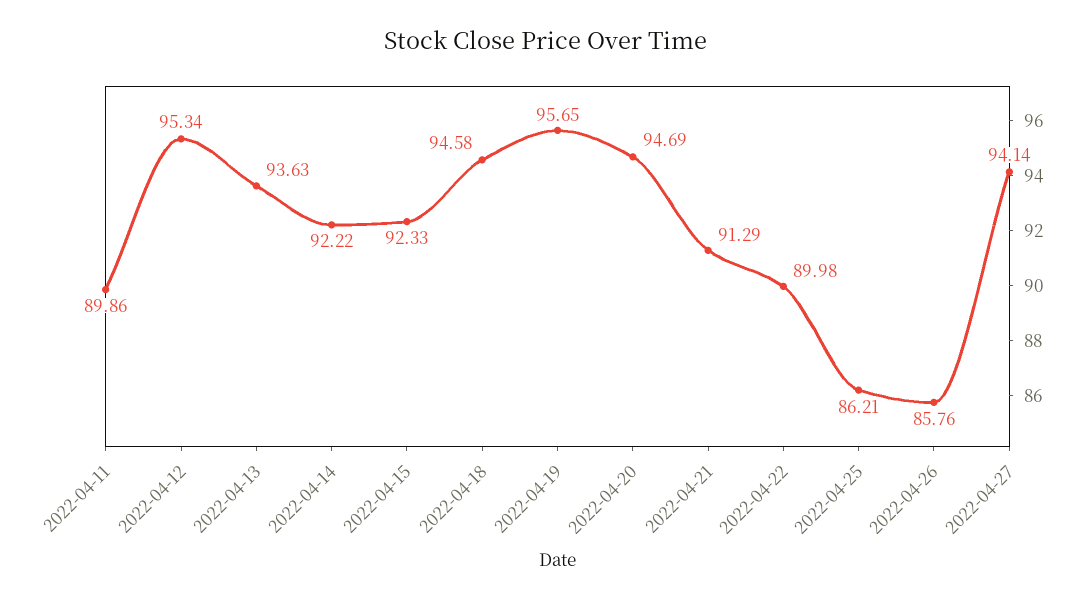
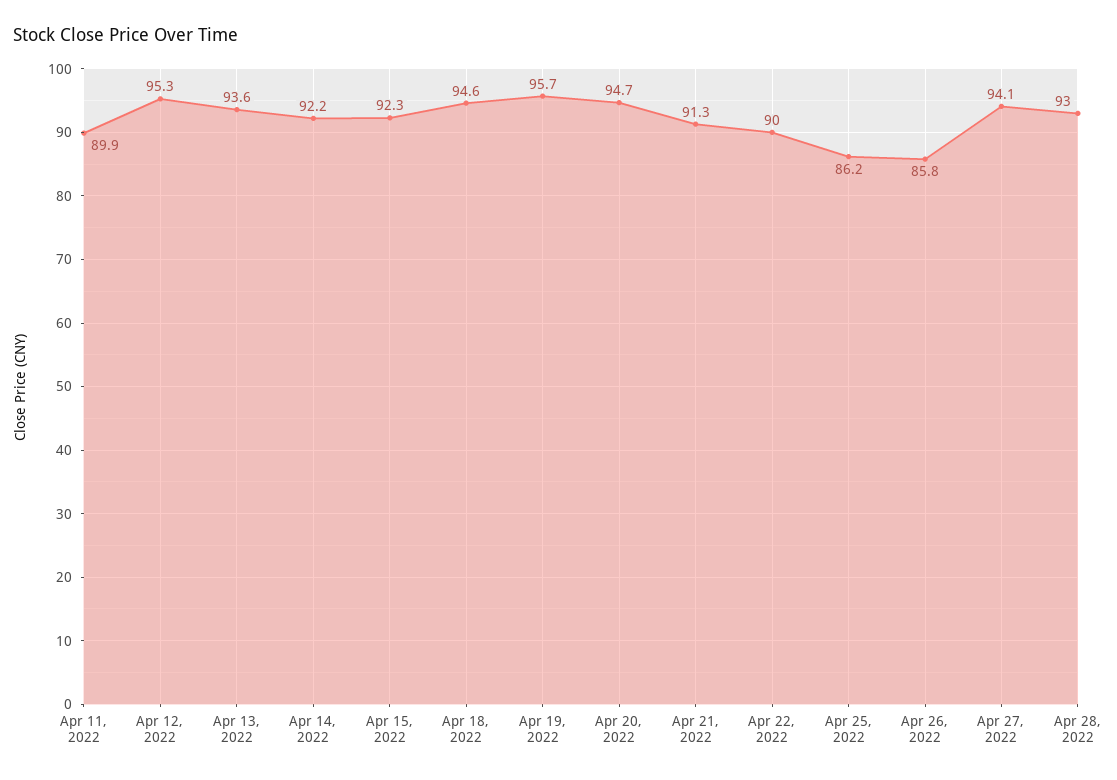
Apr 28, 2022: none -> 93

